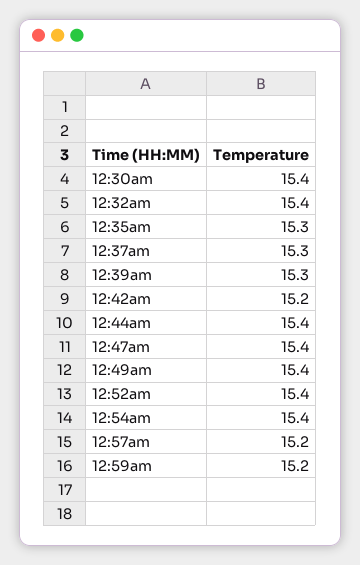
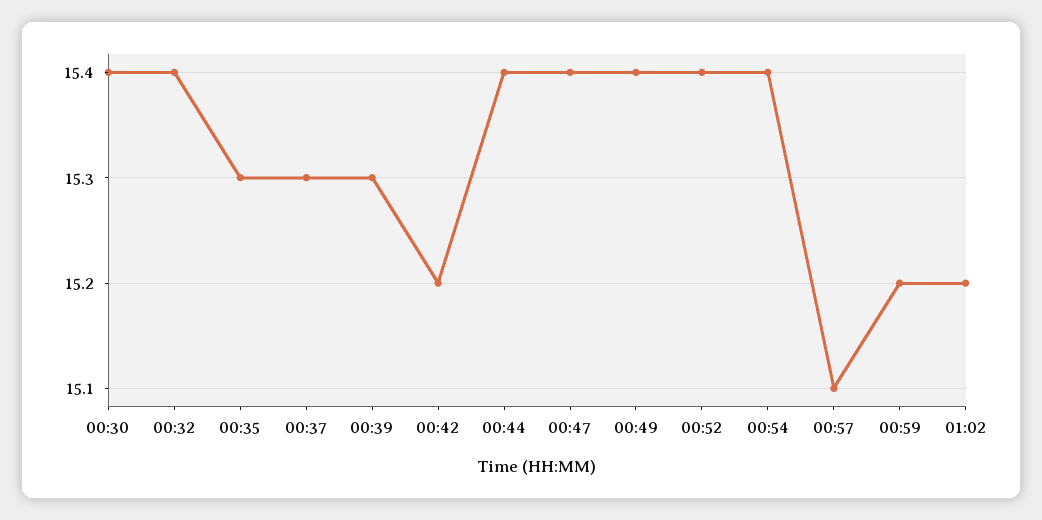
12:57am: 15.2 -> 15.1
01:02: none -> 15.2

